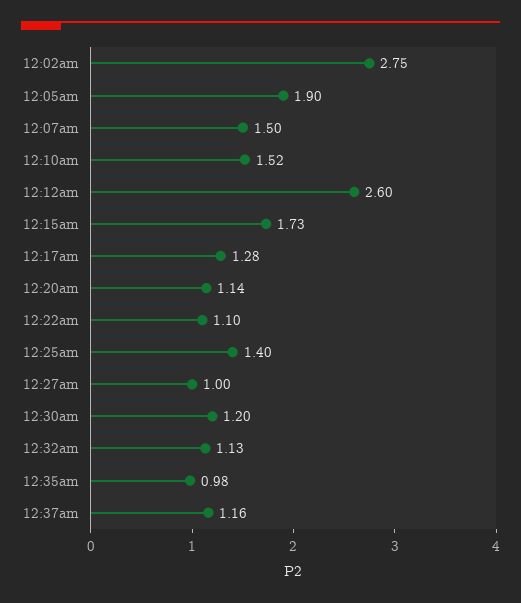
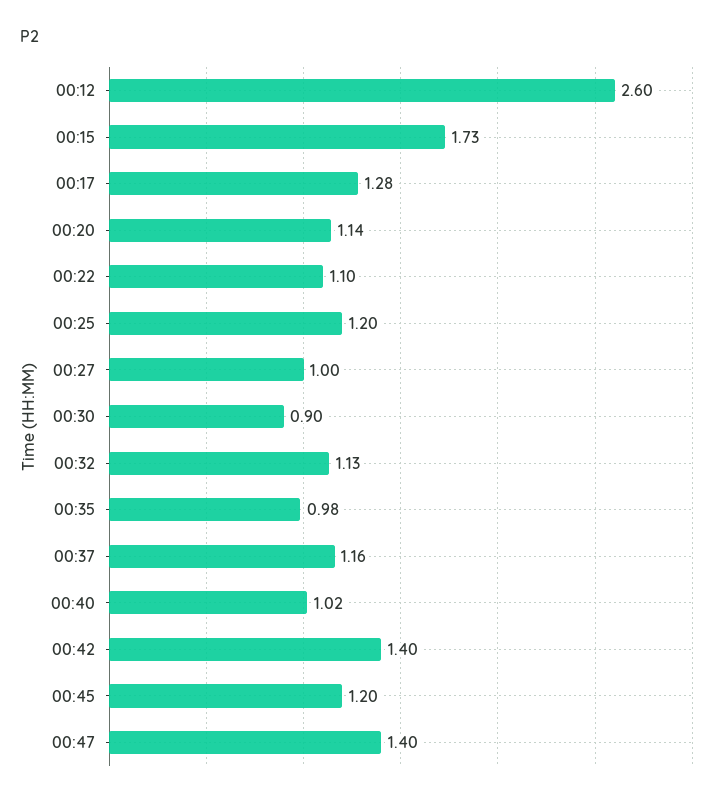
12:02am: 2.75 -> none
12:05am: 1.9 -> none
12:07am: 1.5 -> none
12:10am: 1.52 -> none
12:25am: 1.4 -> 1.2
12:30am: 1.2 -> 0.9
00:40: none -> 1.02
00:42: none -> 1.4
00:45: none -> 1.2
00:47: none -> 1.4

